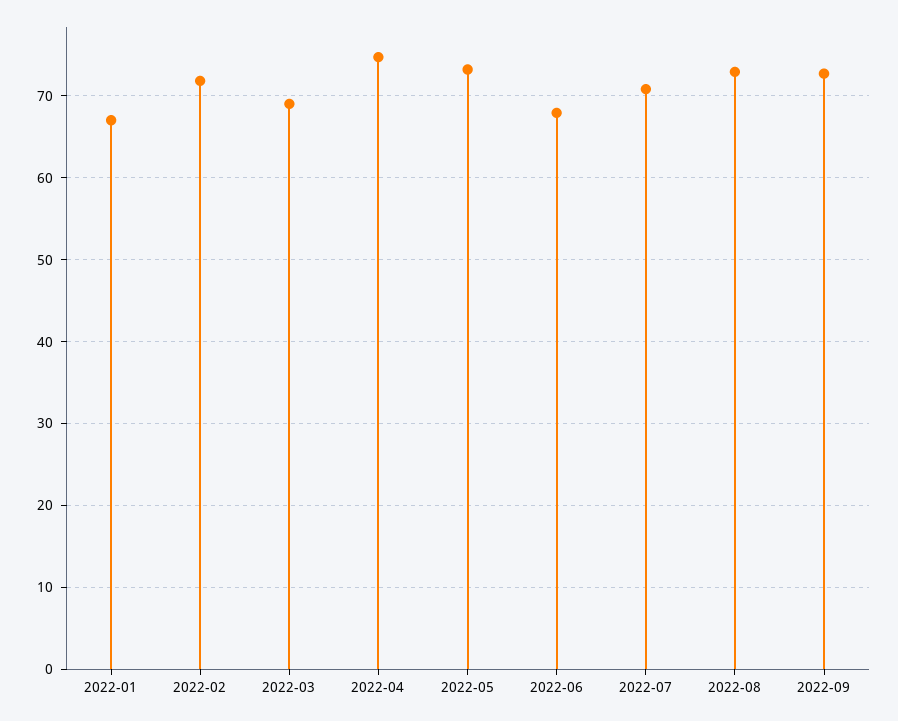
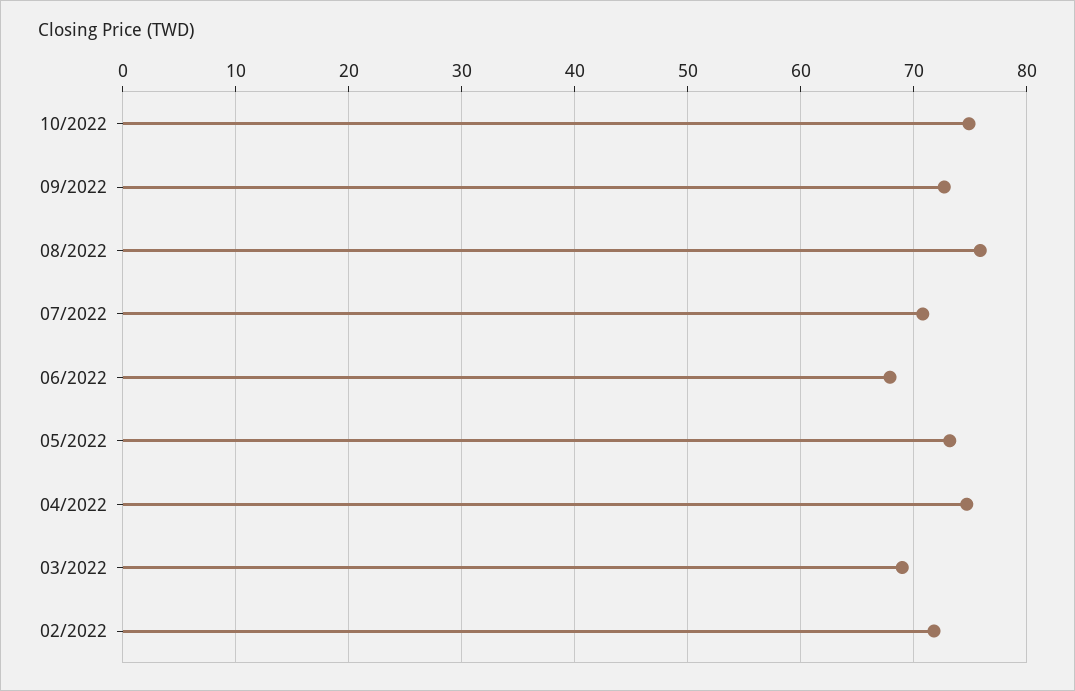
2022-01: 67 -> none
2022-08: 73 -> 76
10/2022: none -> 75

